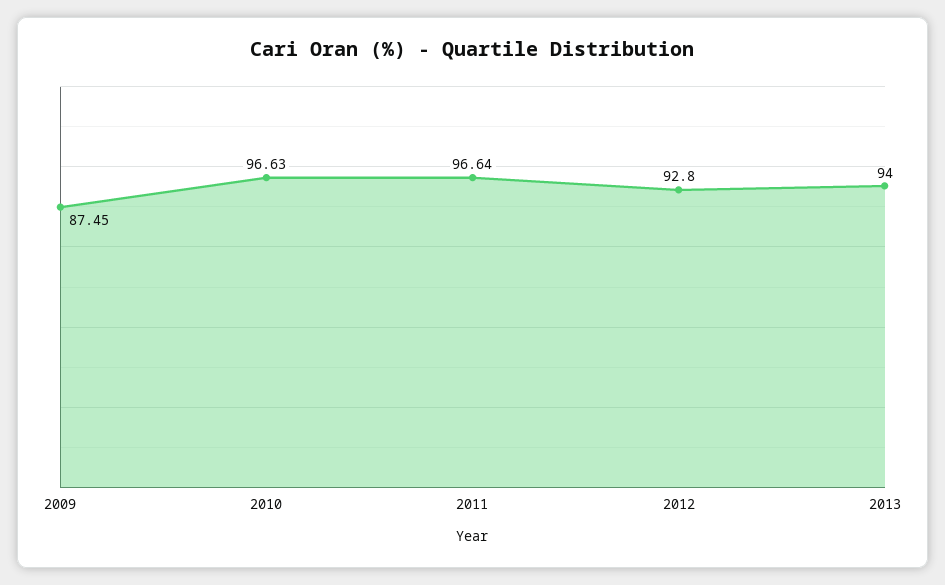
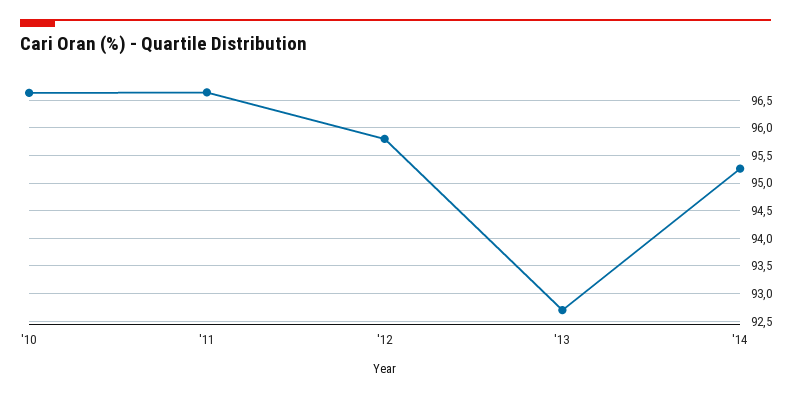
2009: 87.45 -> none
2012: 92.8 -> 95.75
2013: 94 -> 92.75
'14: none -> 95.25

